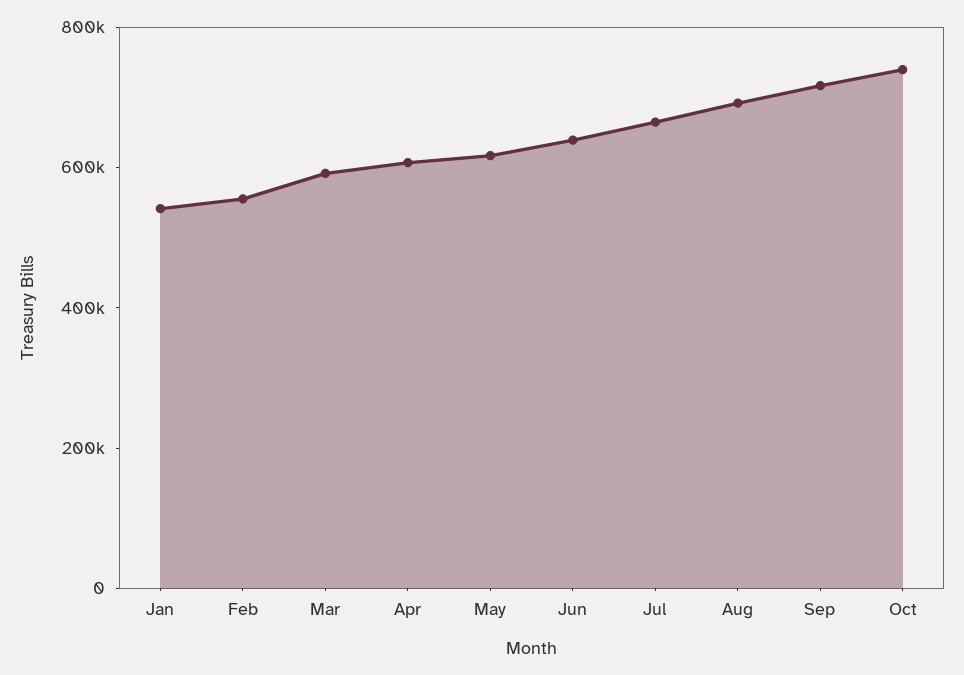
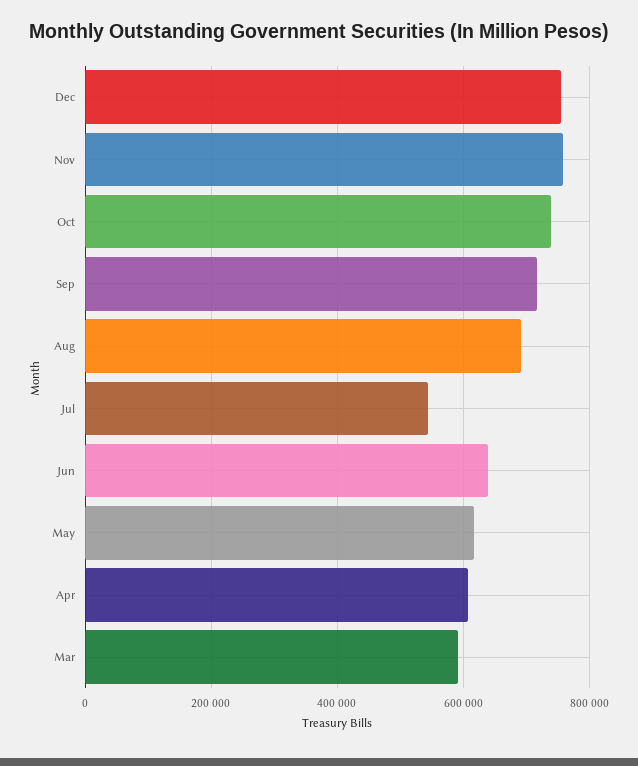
Jan: 550000 -> none
Feb: 550000 -> none
Jul: 650000 -> 540000
Dec: none -> 760000
Nov: none -> 760000

